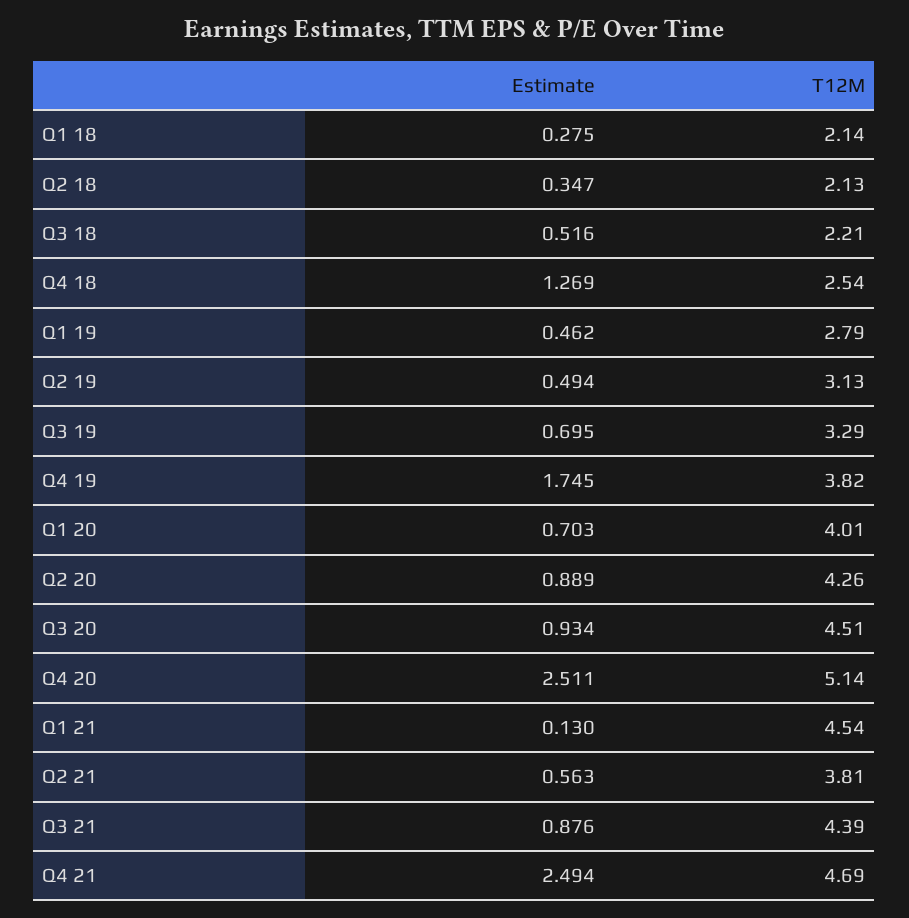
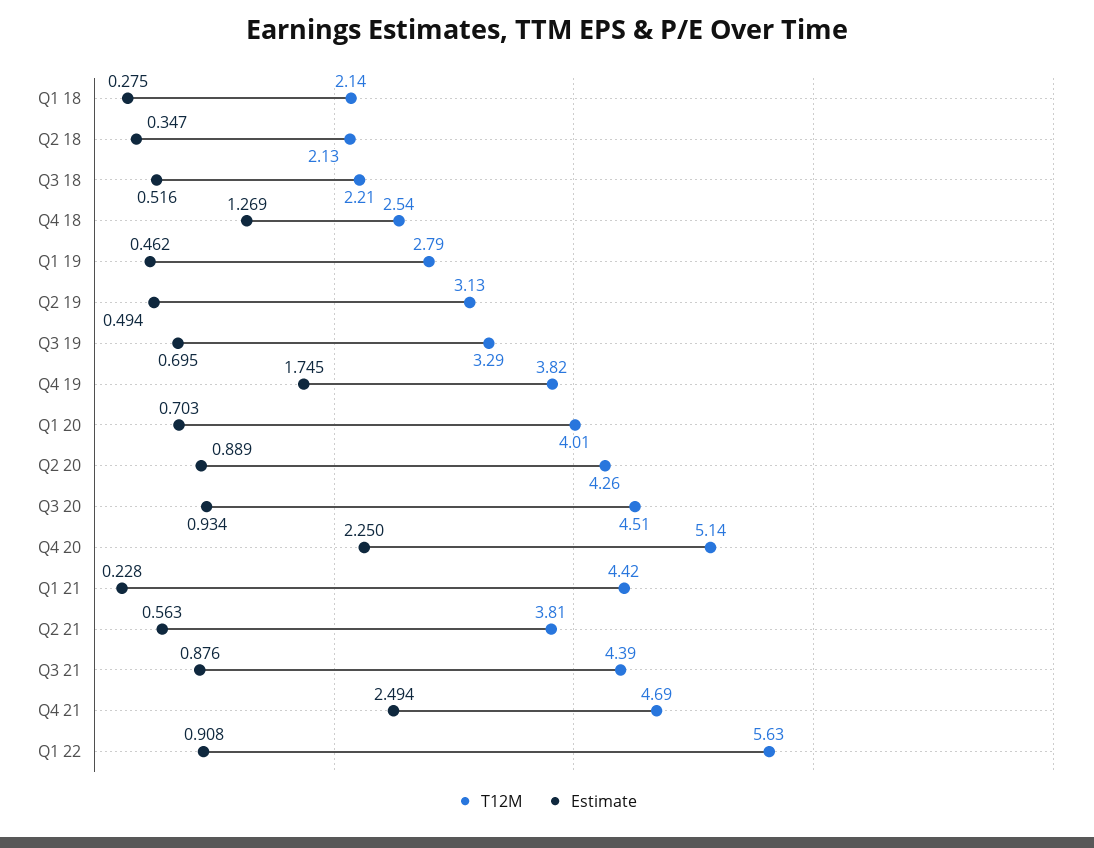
Estimate, Q4 20: 2.511 -> 2.25
Estimate, Q1 21: 0.13 -> 0.228
T12M, Q1 21: 4.54 -> 4.42
T12M, Q1 22: none -> 5.63
Estimate, Q1 22: none -> 0.908

